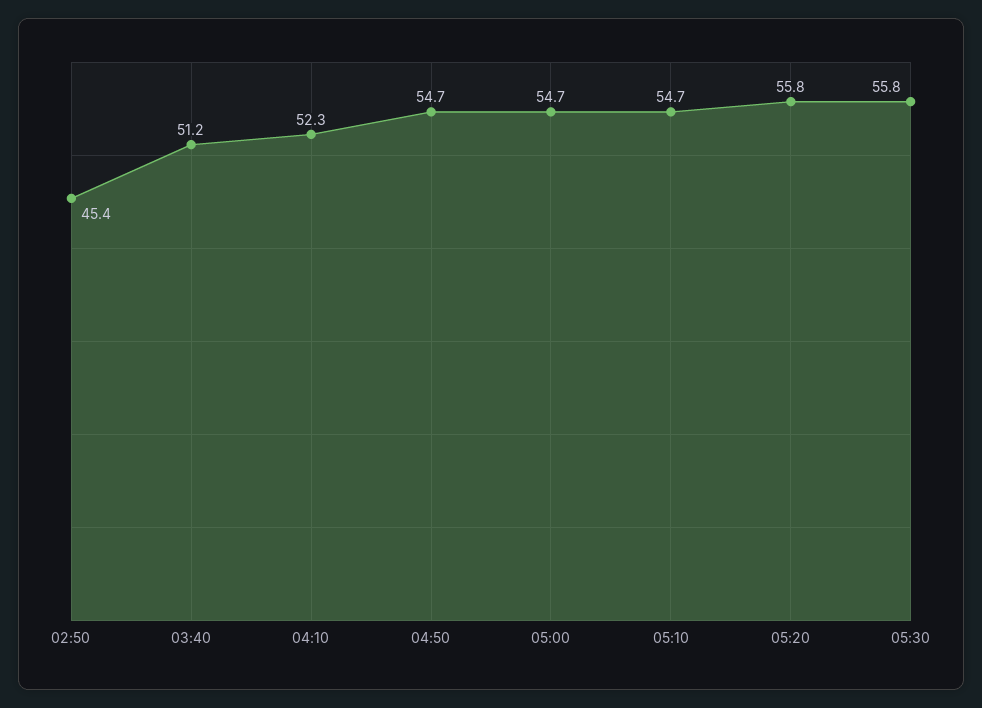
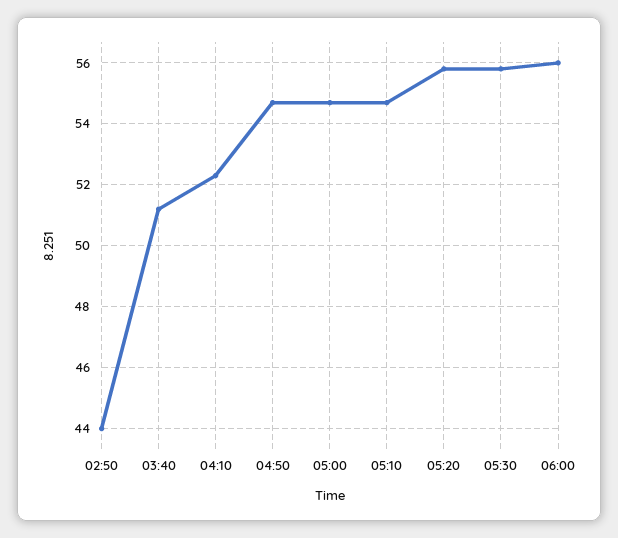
02:50: 45.4 -> 44
06:00: none -> 56

